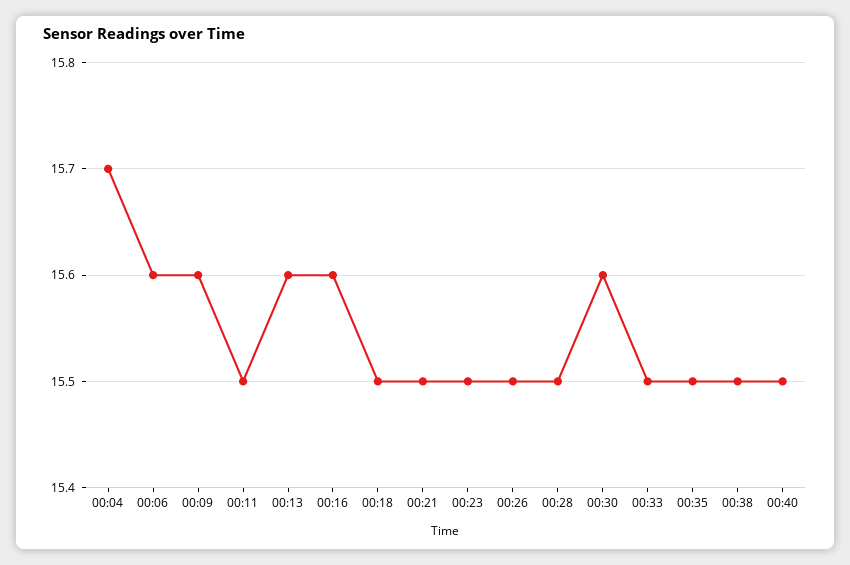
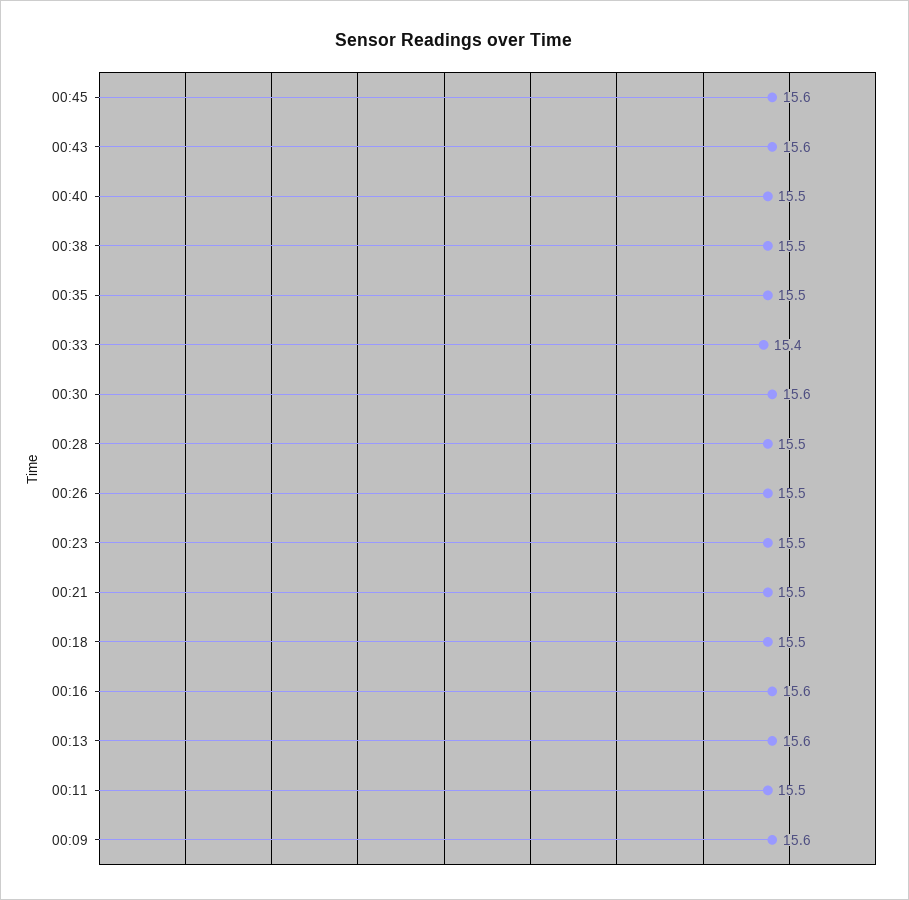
00:04: 15.7 -> none
00:06: 15.6 -> none
00:33: 15.5 -> 15.4
00:45: none -> 15.6
00:43: none -> 15.6

